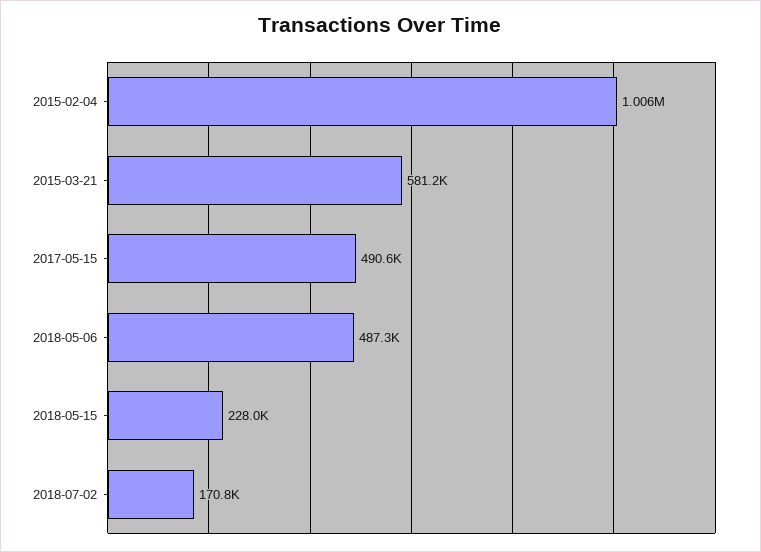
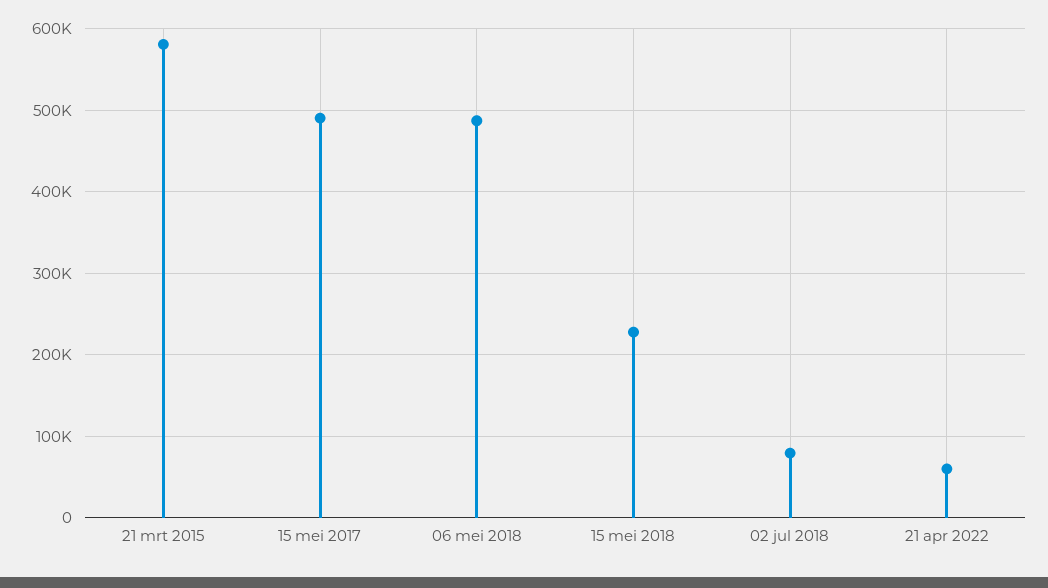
2015-02-04: 1006000 -> none
2018-07-02: 170800 -> 80000
21 apr 2022: none -> 60000

